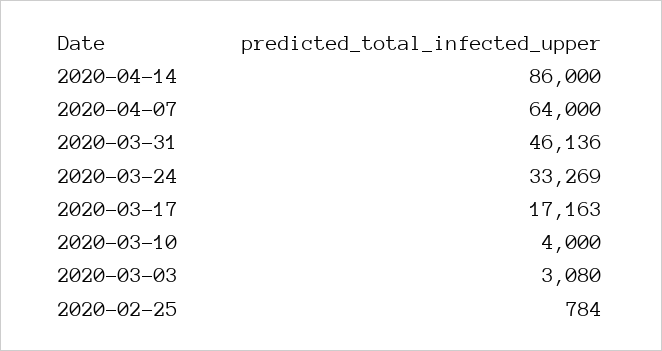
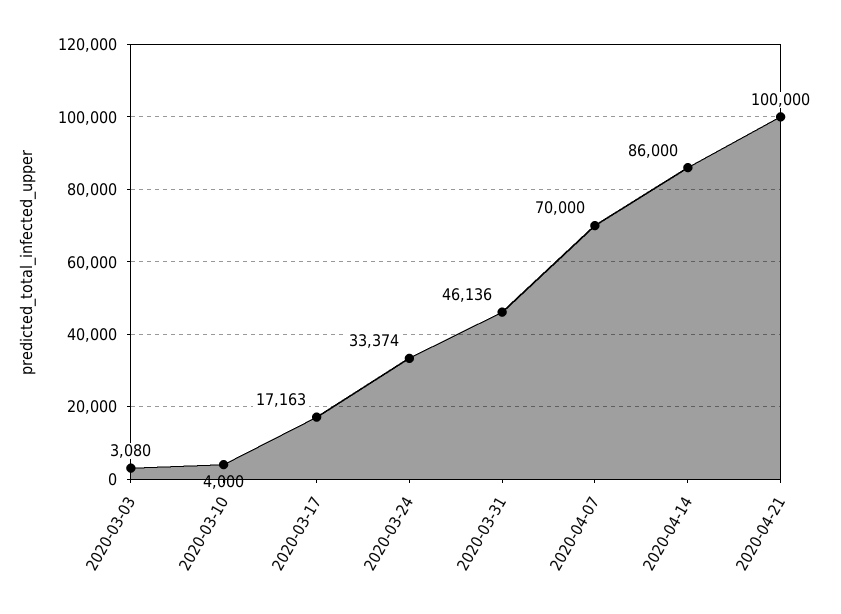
2020-04-07: 64000 -> 70000
2020-03-24: 33269 -> 33374
2020-02-25: 784 -> none
2020-04-21: none -> 100000

